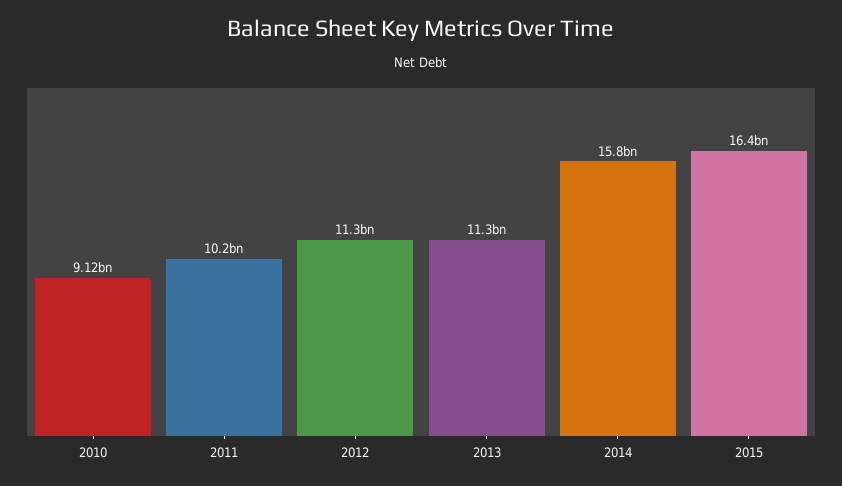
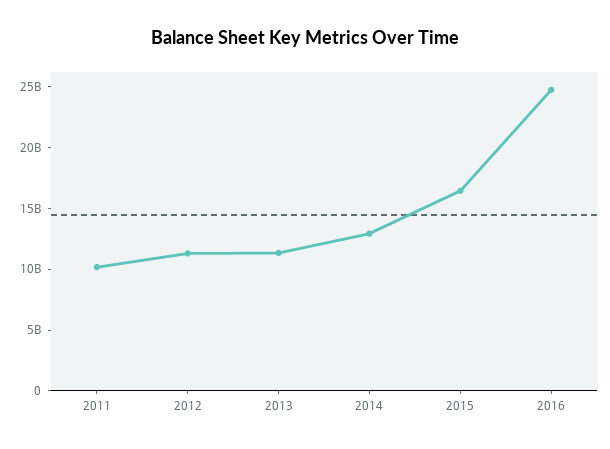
2010: 9120000000 -> none
2014: 15800000000 -> 13000000000
2016: none -> 25000000000

